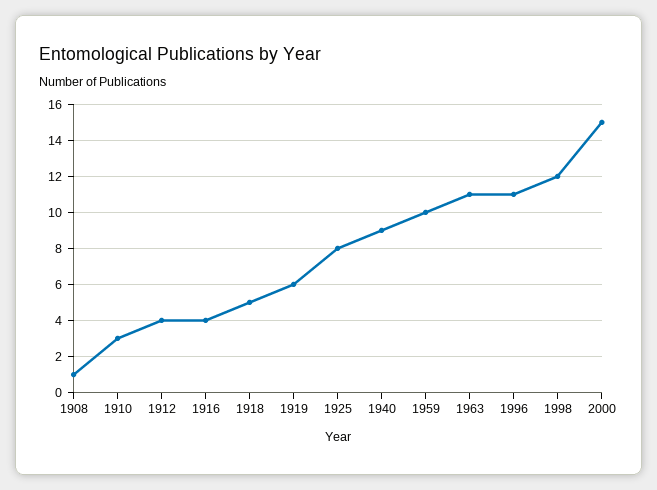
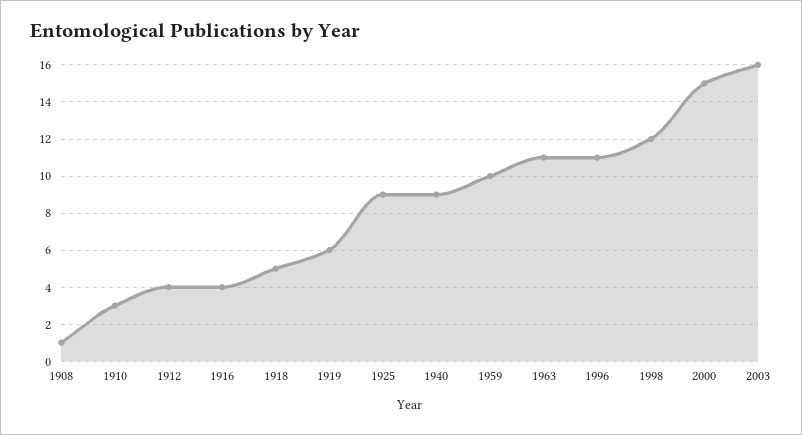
1925: 8 -> 9
2003: none -> 16

